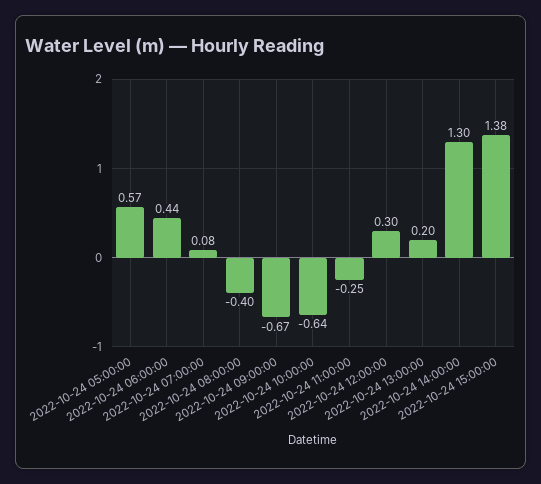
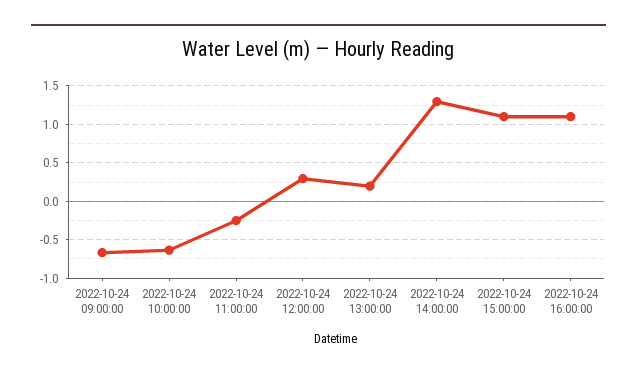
2022-10-24 05:00:00: 0.57 -> none
2022-10-24 06:00:00: 0.44 -> none
2022-10-24 07:00:00: 0.08 -> none
2022-10-24 08:00:00: -0.4 -> none
2022-10-24 15:00:00: 1.38 -> 1.1
2022-10-24 16:00:00: none -> 1.1

